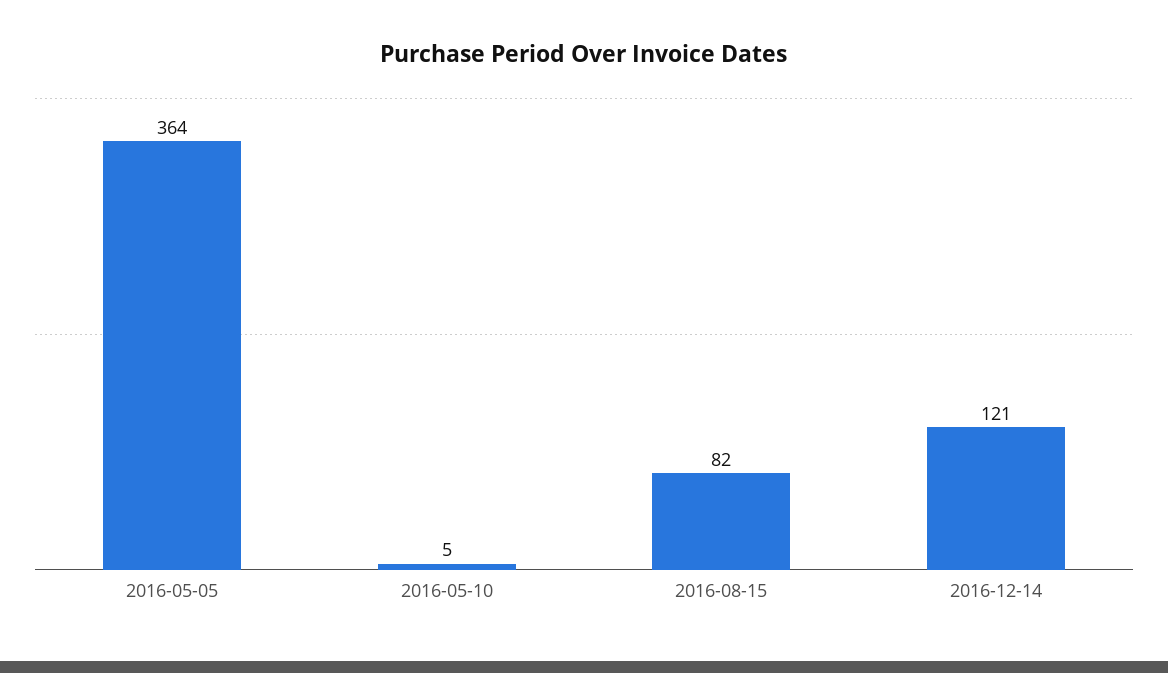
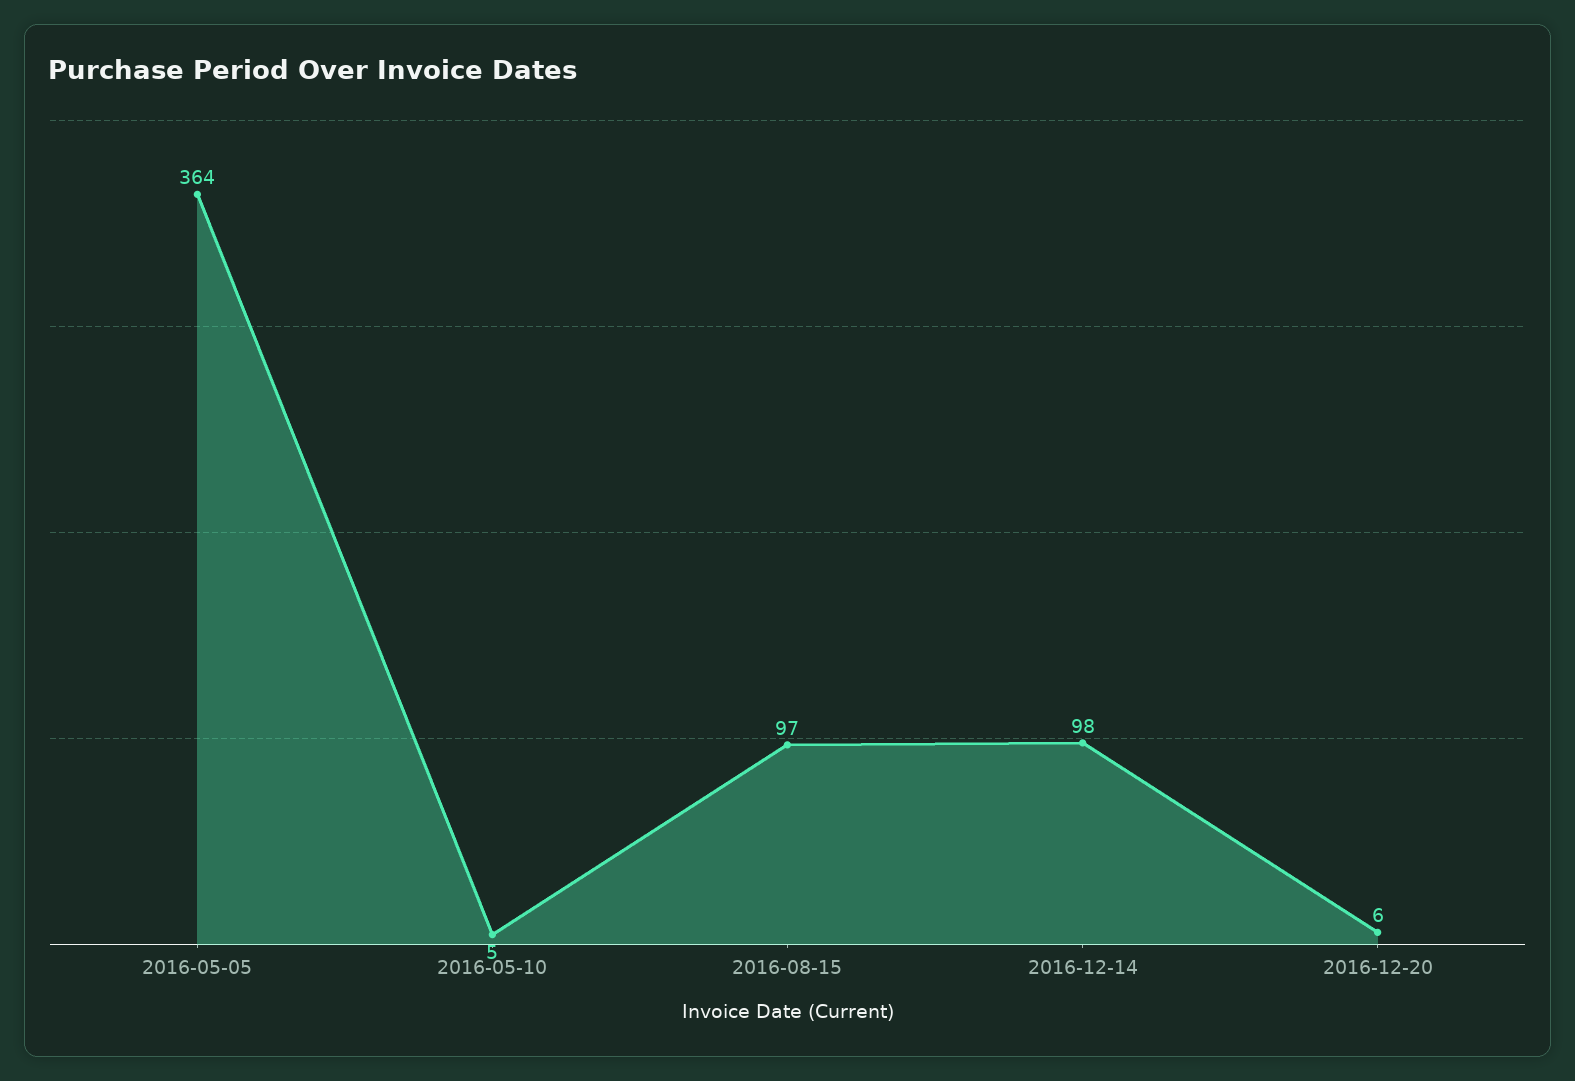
2016-08-15: 82 -> 97
2016-12-14: 121 -> 98
2016-12-20: none -> 6

